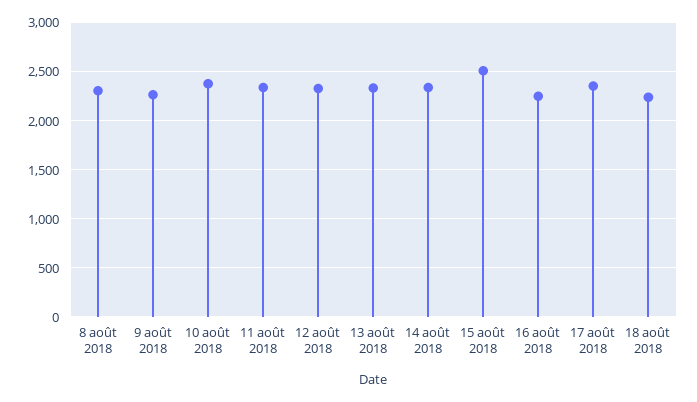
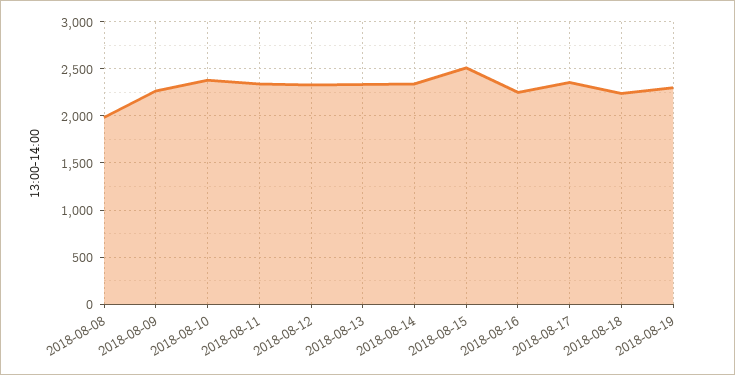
8 août 2018: 2300 -> 2000
2018-08-19: none -> 2300

